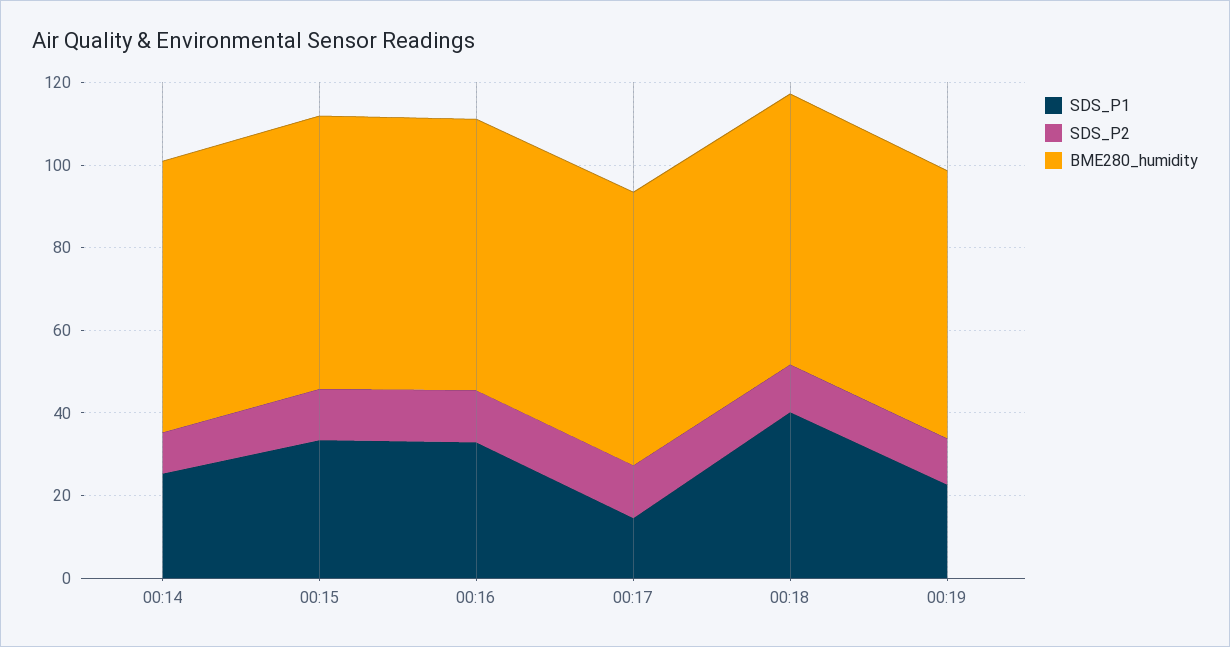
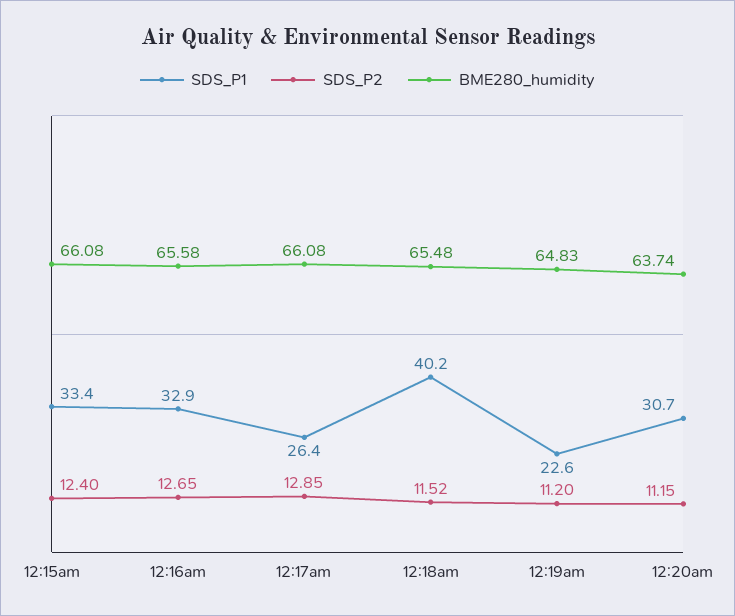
SDS_P1, 00:14: 25 -> none
SDS_P2, 00:14: 10 -> none
BME280_humidity, 00:14: 65 -> none
SDS_P1, 00:17: 15 -> 26.4
SDS_P1, 12:20am: none -> 30.7
SDS_P2, 12:20am: none -> 11.15
BME280_humidity, 12:20am: none -> 63.74

